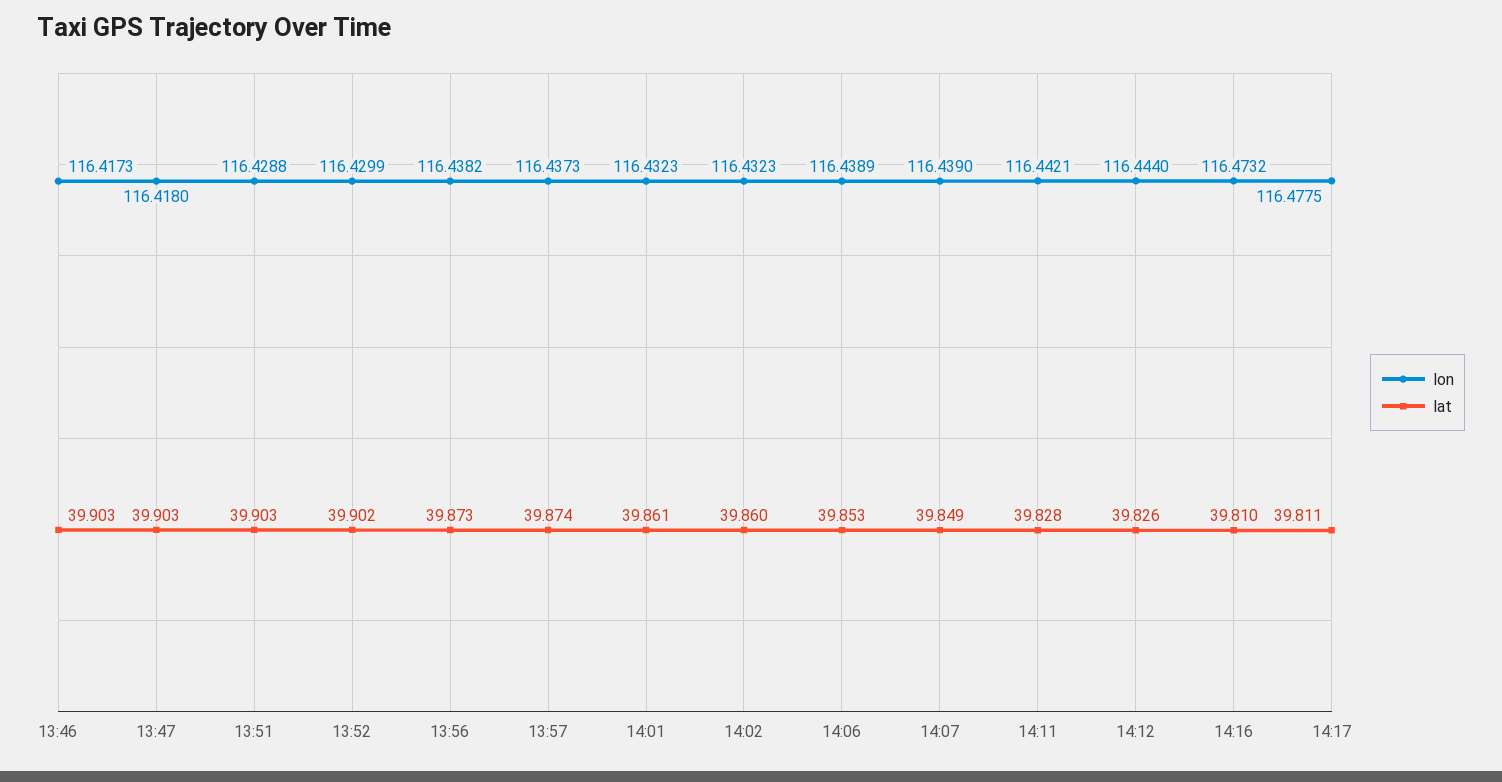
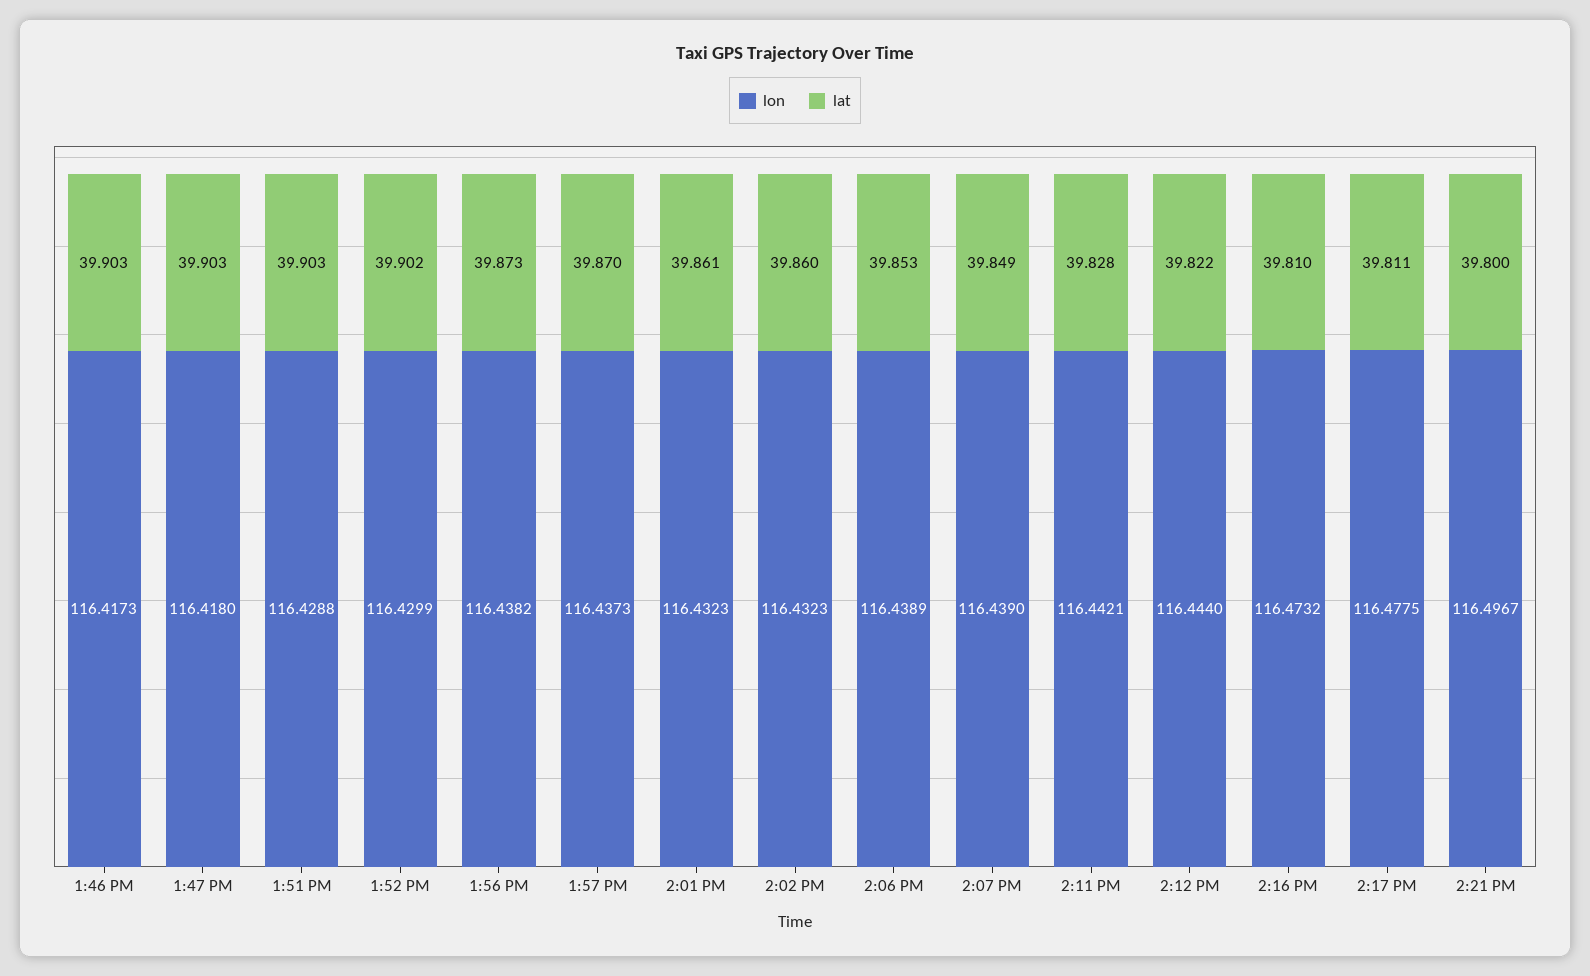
lat, 13:57: 39.874 -> 39.87
lat, 14:12: 39.826 -> 39.822
lon, 2:21 PM: none -> 116.4967
lat, 2:21 PM: none -> 39.8

